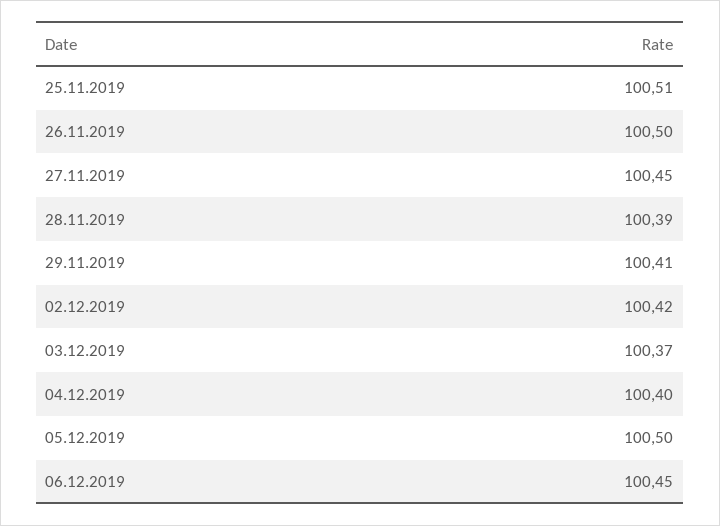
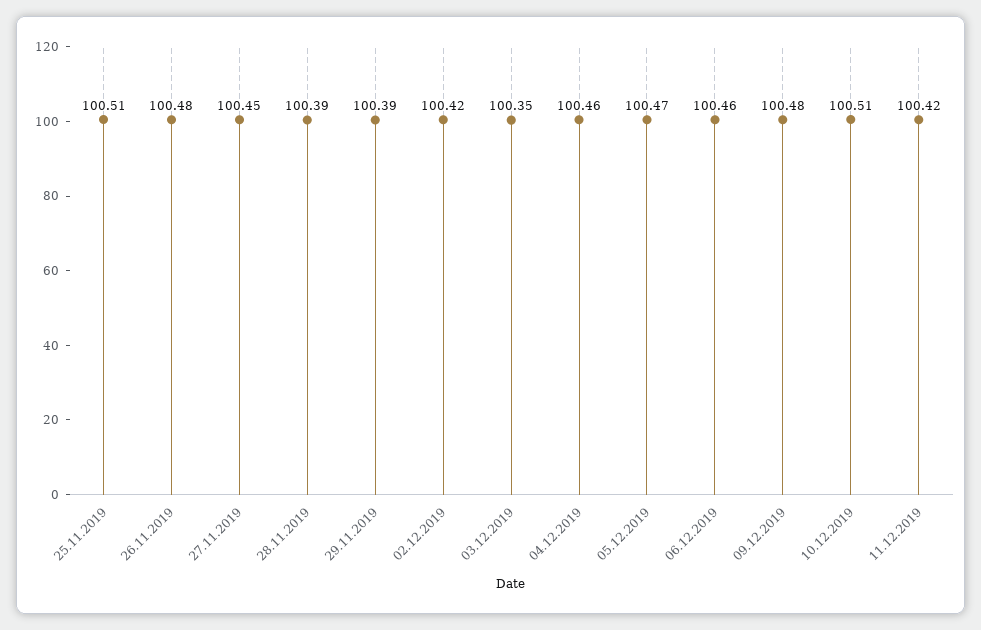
26.11.2019: 100.5 -> 100.48
29.11.2019: 100.41 -> 100.39
03.12.2019: 100.37 -> 100.35
04.12.2019: 100.4 -> 100.46
05.12.2019: 100.5 -> 100.47
06.12.2019: 100.45 -> 100.46
09.12.2019: none -> 100.48
10.12.2019: none -> 100.51
11.12.2019: none -> 100.42

